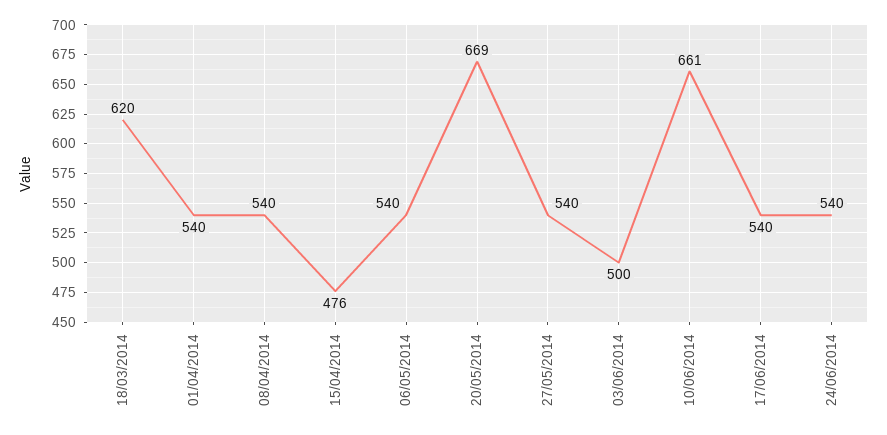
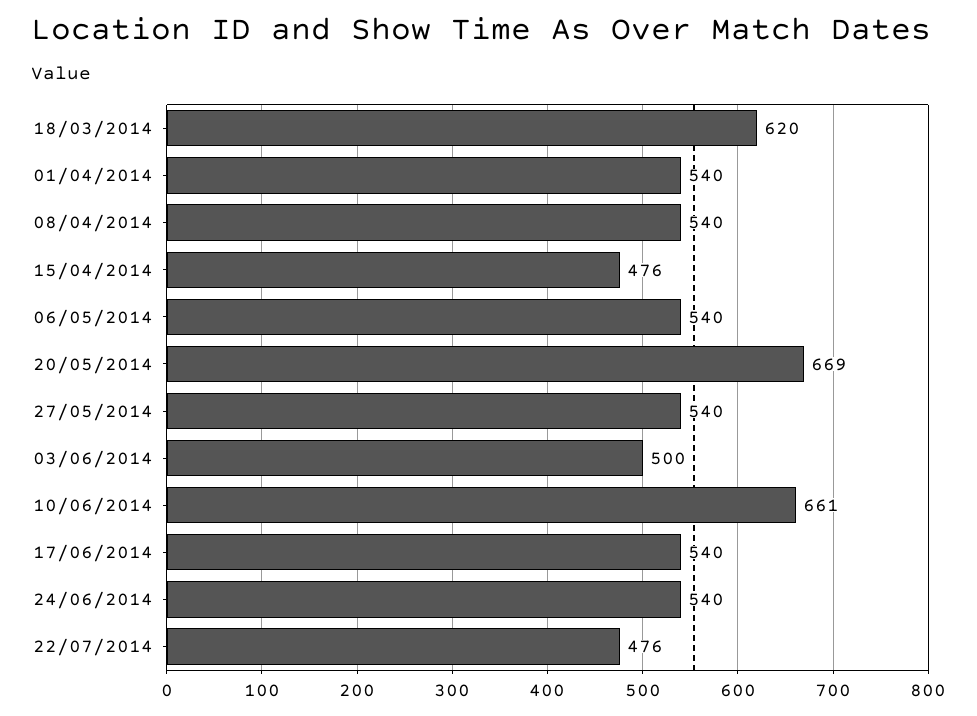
22/07/2014: none -> 476

